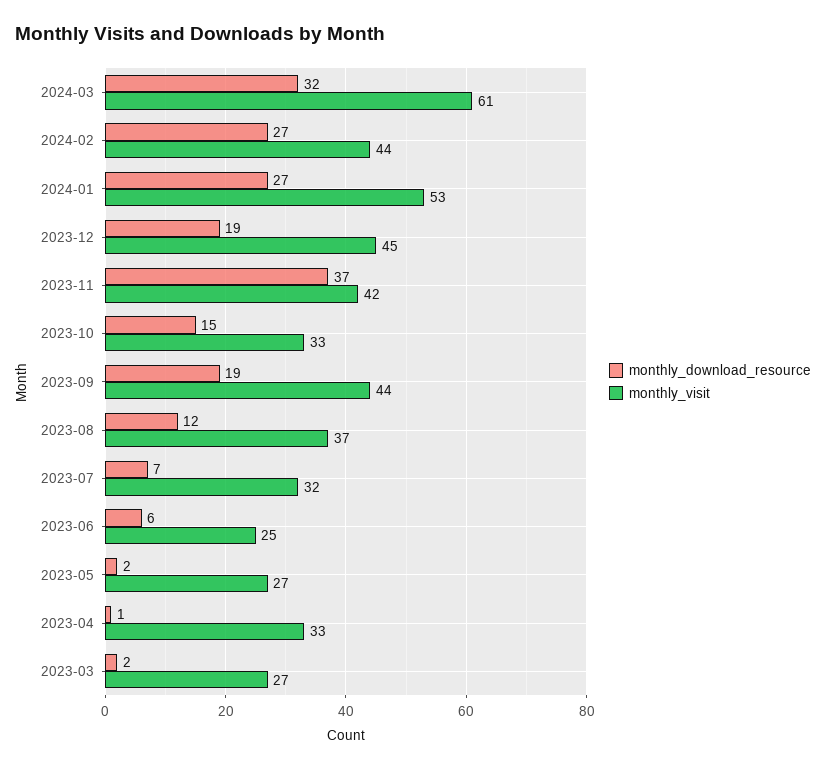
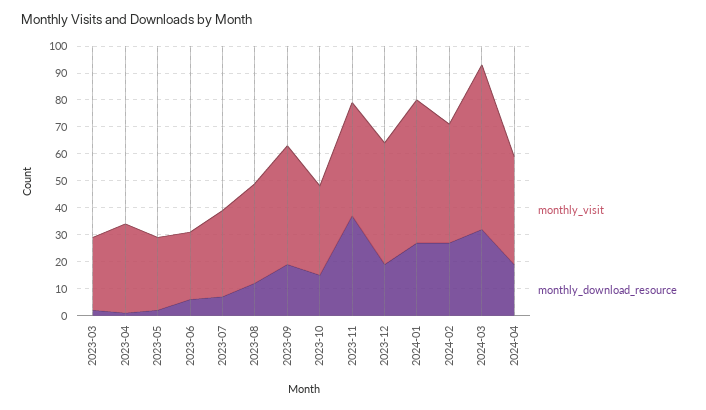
monthly_visit, 2024-04: none -> 40
monthly_download_resource, 2024-04: none -> 20

